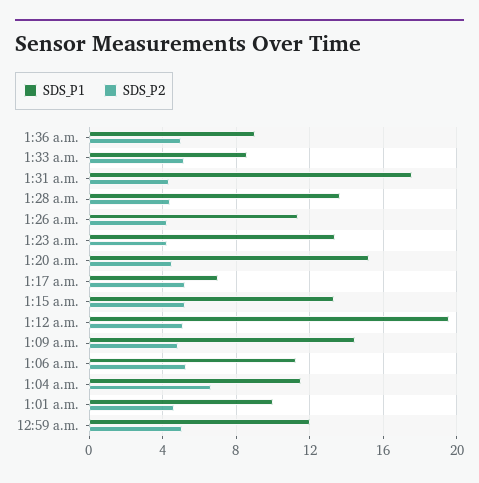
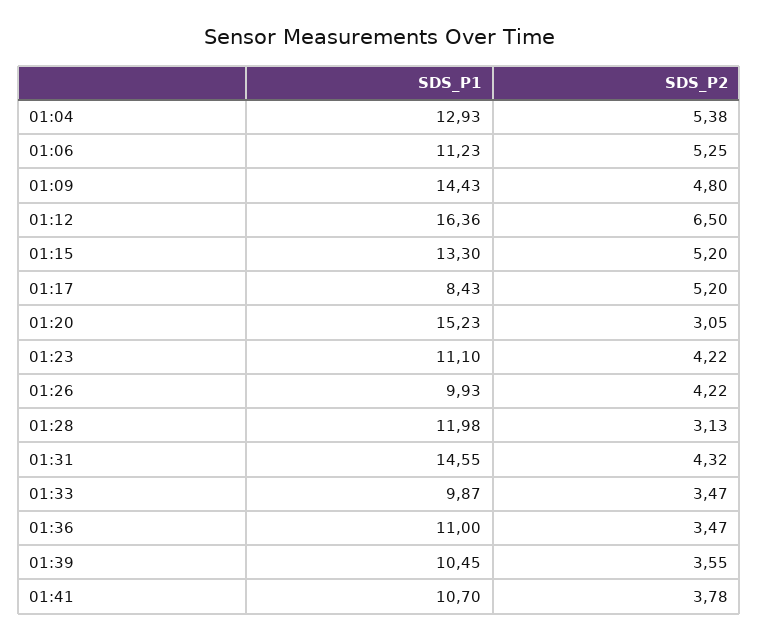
SDS_P1, 1:36 a.m.: 9 -> 11
SDS_P2, 1:36 a.m.: 5 -> 3.47
SDS_P1, 1:33 a.m.: 8.5 -> 9.87
SDS_P2, 1:33 a.m.: 5 -> 3.47
SDS_P1, 1:31 a.m.: 17.5 -> 14.55
SDS_P1, 1:28 a.m.: 13.5 -> 11.98
SDS_P2, 1:28 a.m.: 4.5 -> 3.13
SDS_P1, 1:26 a.m.: 11.5 -> 9.93
SDS_P1, 1:23 a.m.: 13.5 -> 11.1
SDS_P2, 1:20 a.m.: 4.5 -> 3.05
SDS_P1, 1:17 a.m.: 7 -> 8.43
SDS_P1, 1:12 a.m.: 19.5 -> 16.36
SDS_P2, 1:12 a.m.: 5 -> 6.5
SDS_P1, 1:04 a.m.: 11.5 -> 12.93
SDS_P2, 1:04 a.m.: 6.5 -> 5.38
SDS_P1, 1:01 a.m.: 10 -> none
SDS_P2, 1:01 a.m.: 4.5 -> none
SDS_P1, 12:59 a.m.: 12 -> none
SDS_P2, 12:59 a.m.: 5 -> none
SDS_P1, 01:39: none -> 10.45
SDS_P2, 01:39: none -> 3.55
SDS_P1, 01:41: none -> 10.7
SDS_P2, 01:41: none -> 3.78

